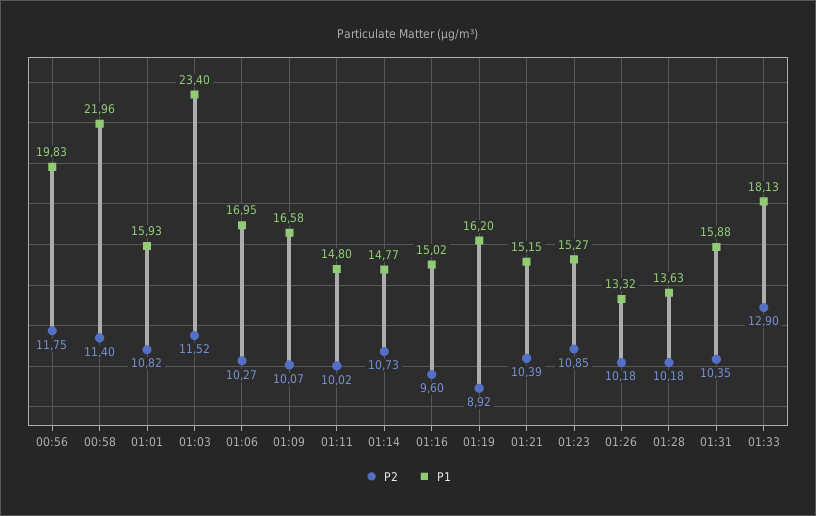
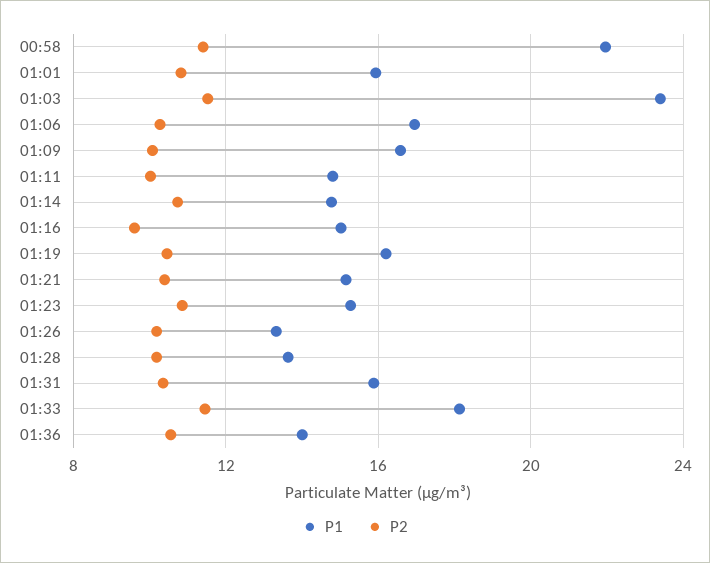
P2, 00:56: 11.75 -> none
P1, 00:56: 19.83 -> none
P2, 01:19: 8.92 -> 10.5
P2, 01:33: 12.9 -> 11.5
P1, 01:36: none -> 14
P2, 01:36: none -> 10.5

